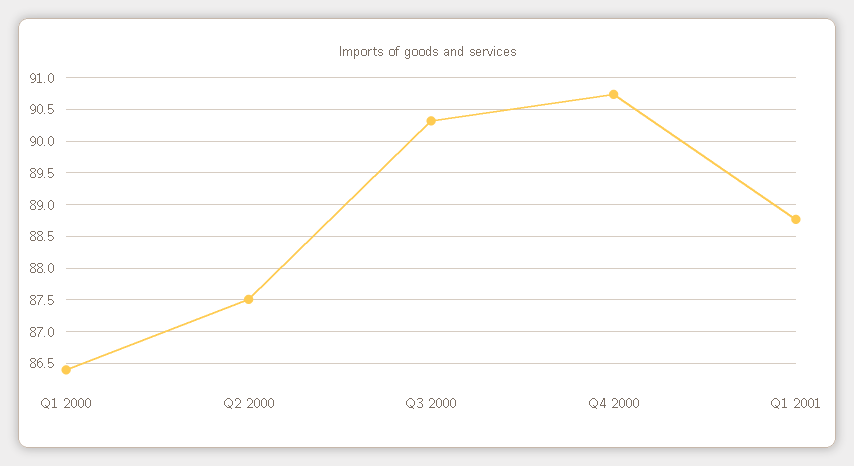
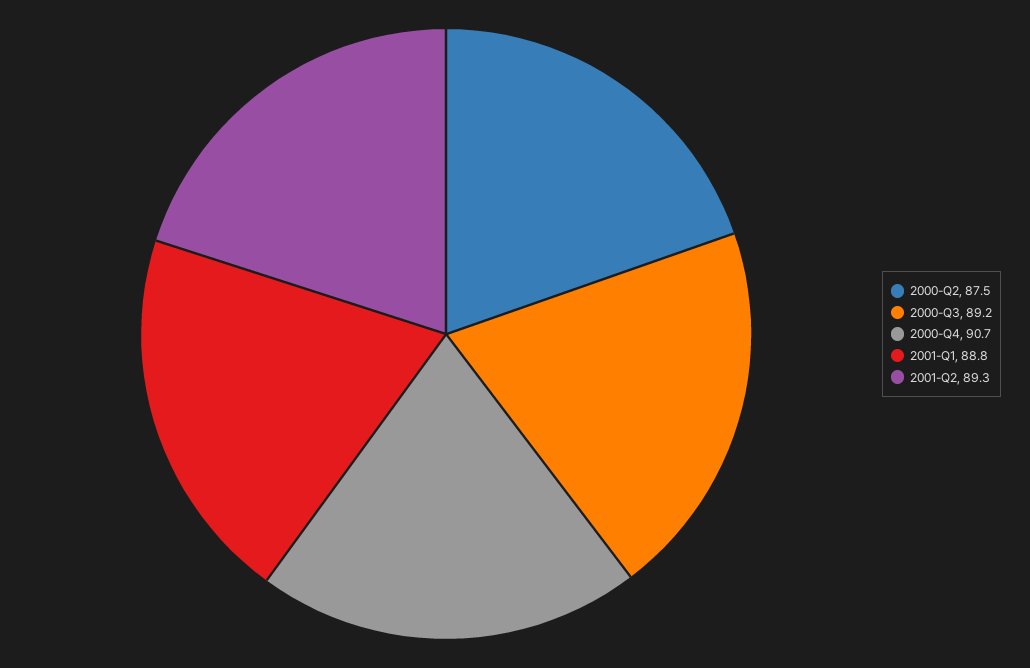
Q1 2000: 86.4 -> none
Q3 2000: 90.3 -> 89.2
2001-Q2: none -> 89.3

